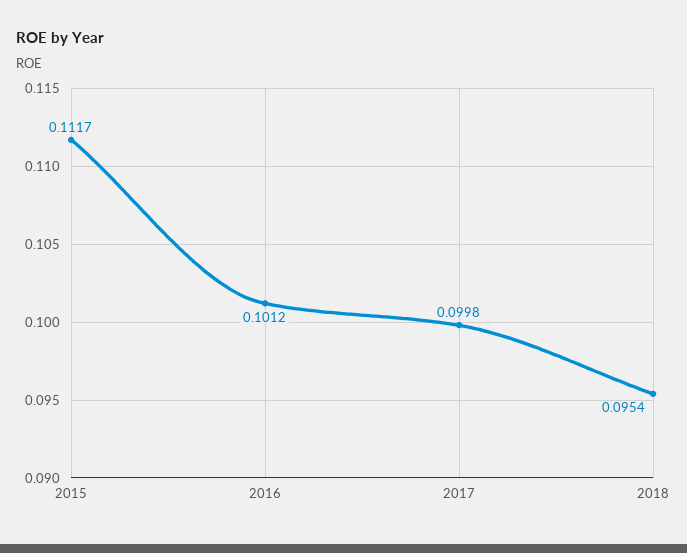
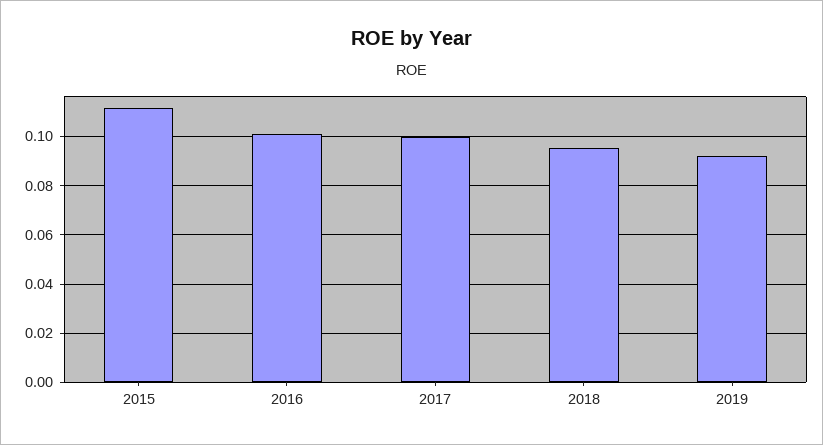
2019: none -> 0.0925

